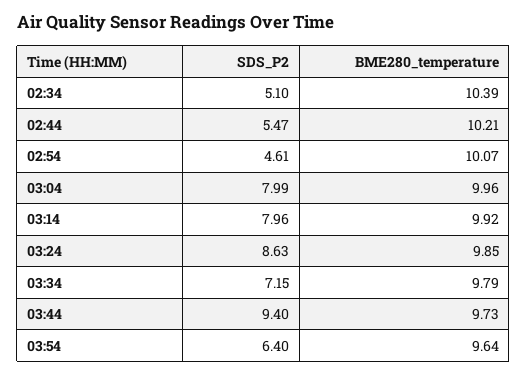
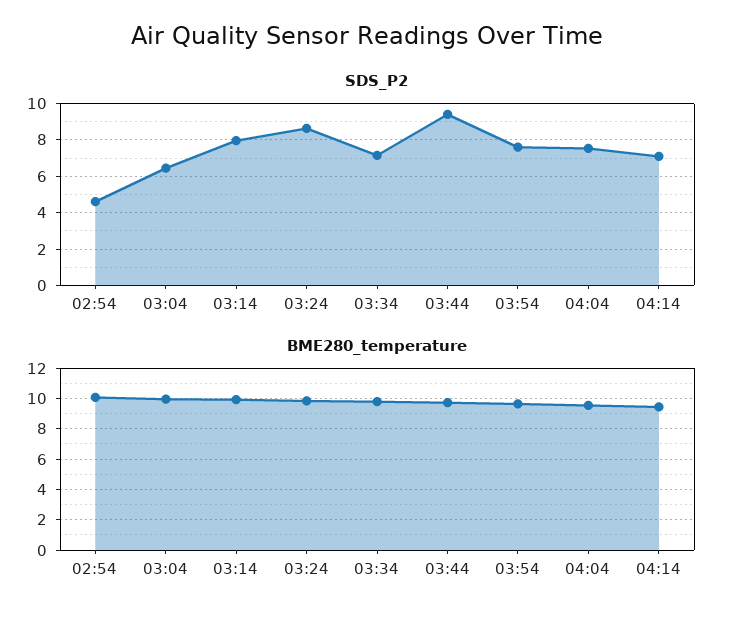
SDS_P2, 02:34: 5.1 -> none
BME280_temperature, 02:34: 10.39 -> none
SDS_P2, 02:44: 5.47 -> none
BME280_temperature, 02:44: 10.21 -> none
SDS_P2, 03:04: 7.99 -> 6.5
SDS_P2, 03:54: 6.4 -> 7.5
SDS_P2, 04:04: none -> 7.5
SDS_P2, 04:14: none -> 7
BME280_temperature, 04:04: none -> 9.5
BME280_temperature, 04:14: none -> 9.5

